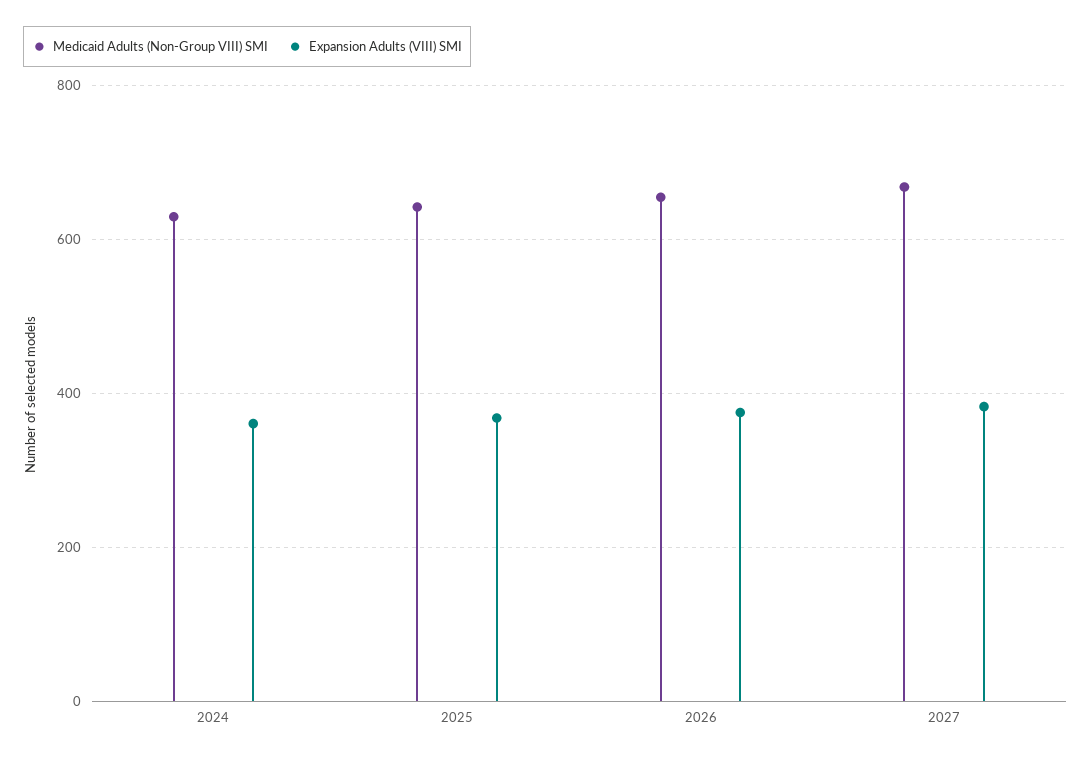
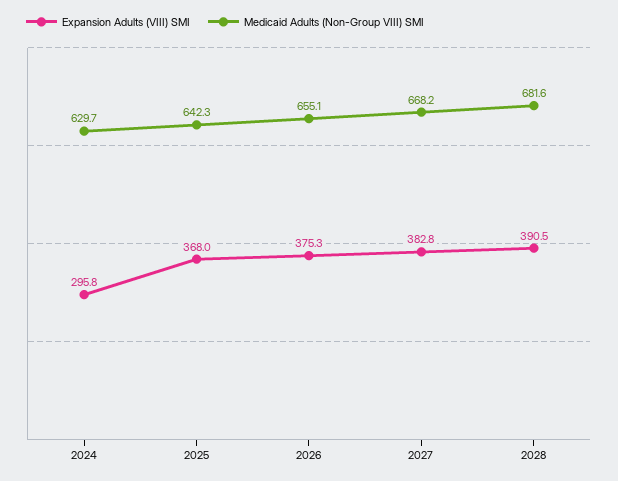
Expansion Adults (VIII) SMI, 2024: 360 -> 295.8
Expansion Adults (VIII) SMI, 2028: none -> 390.5
Medicaid Adults (Non-Group VIII) SMI, 2028: none -> 681.6

